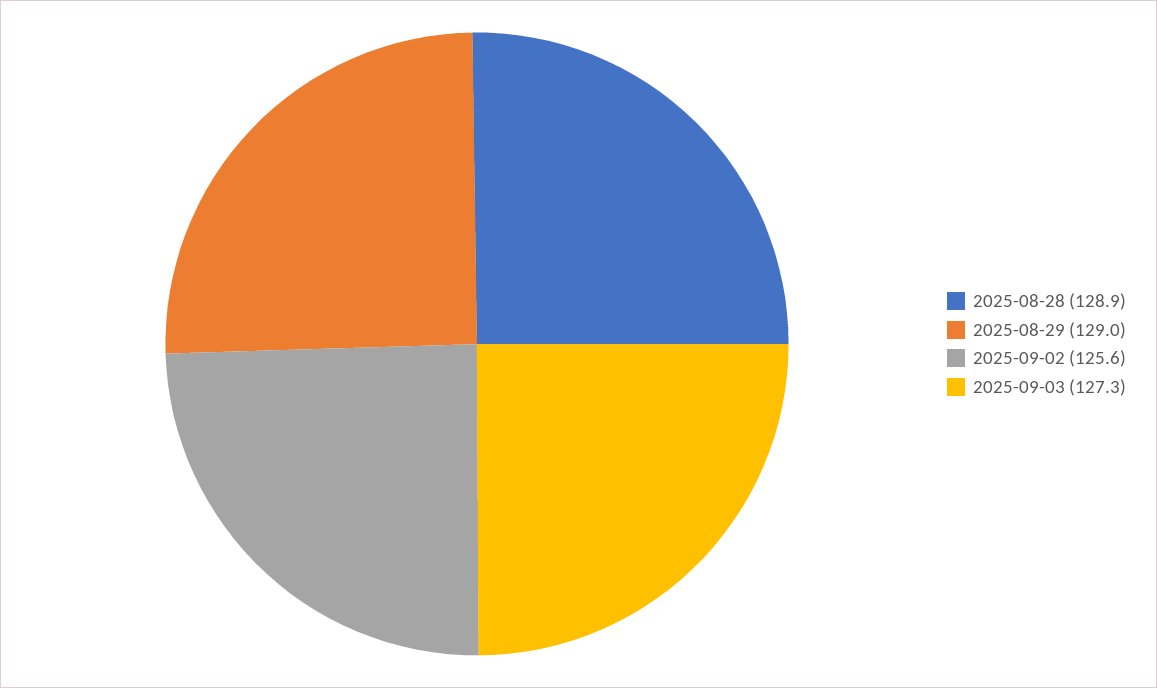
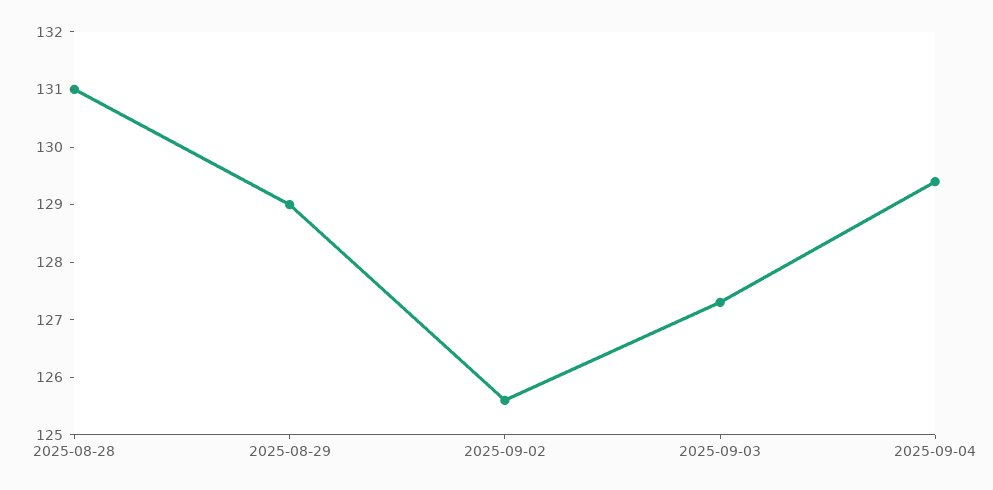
2025-08-28: 128.9 -> 131
2025-09-04: none -> 129.5

